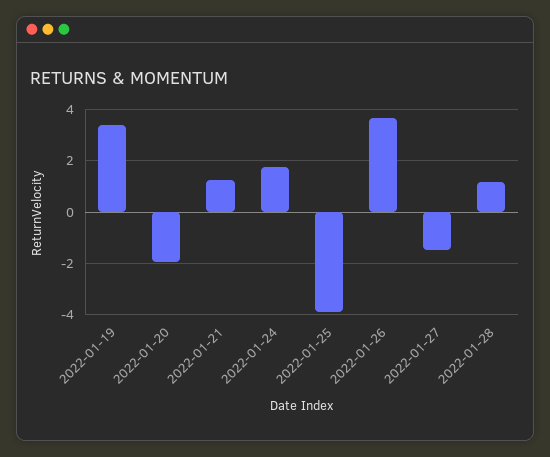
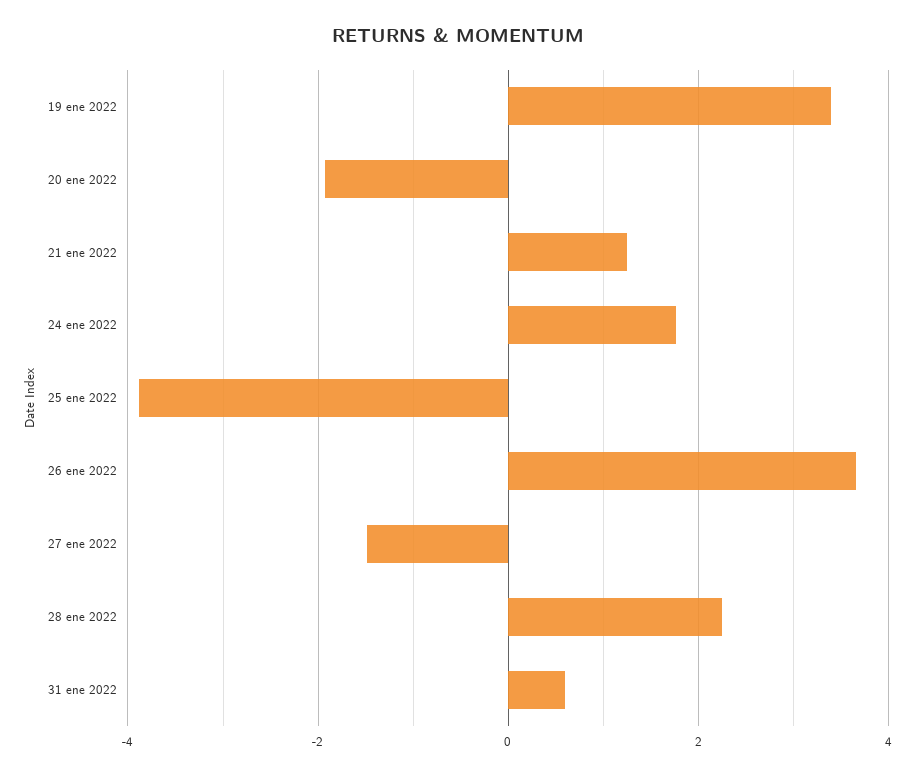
2022-01-28: 1.25 -> 2.2
31 ene 2022: none -> 0.6

